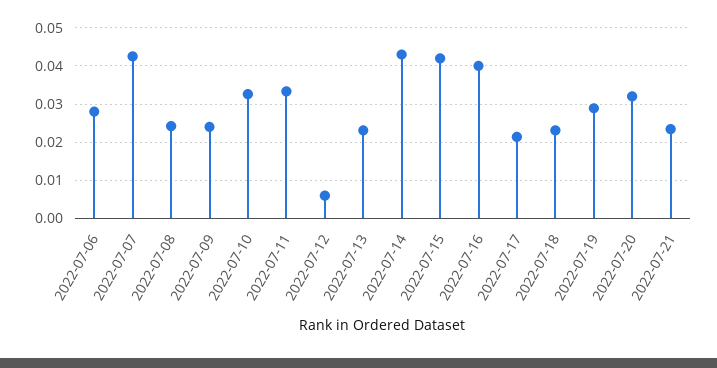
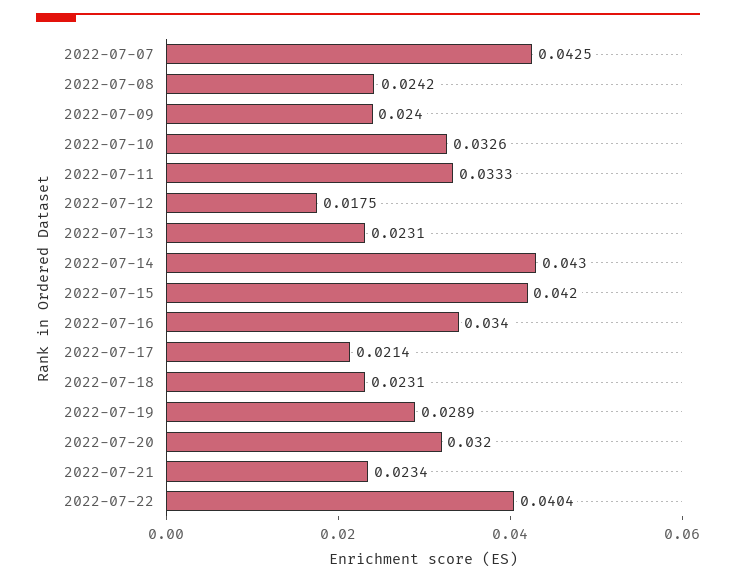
2022-07-06: 0.028 -> none
2022-07-12: 0.006 -> 0.0175
2022-07-16: 0.04 -> 0.034
2022-07-22: none -> 0.0404

